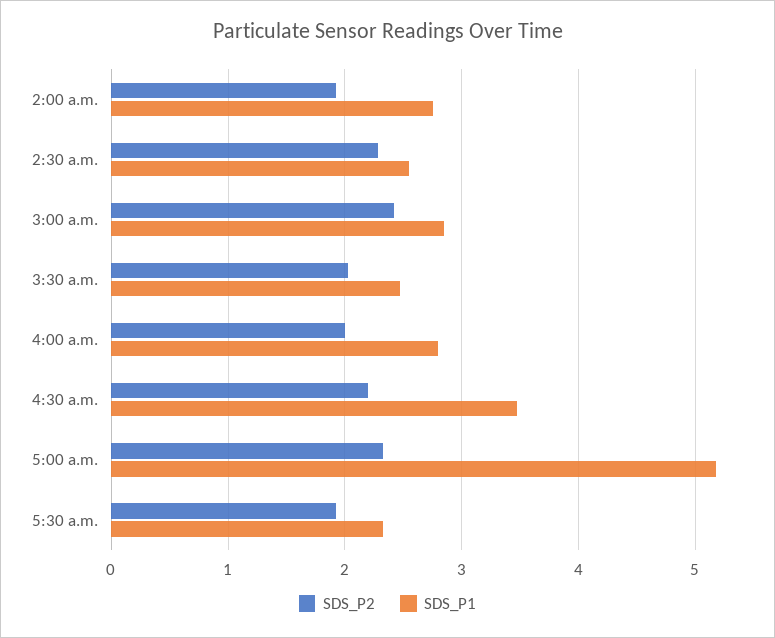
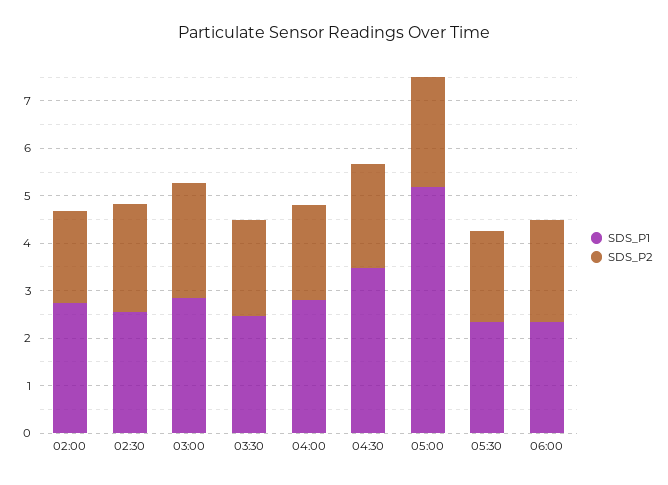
SDS_P1, 06:00: none -> 2.4
SDS_P2, 06:00: none -> 2.2

